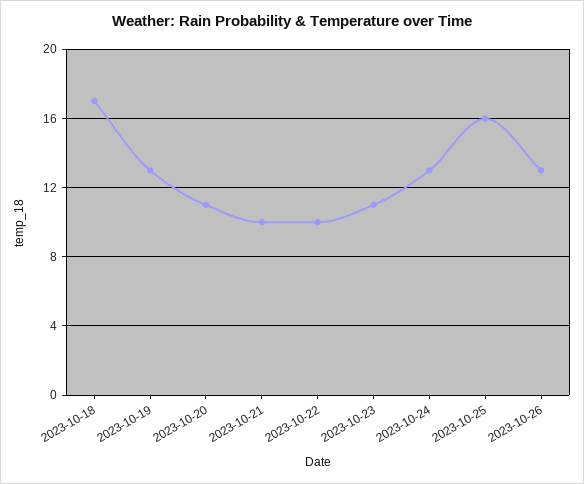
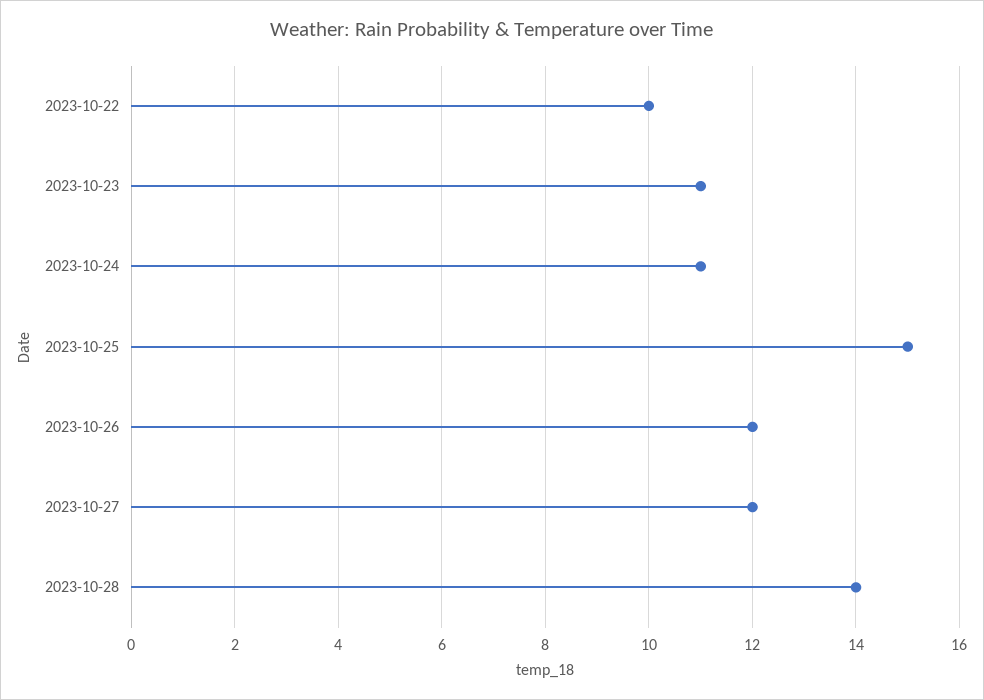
2023-10-18: 17 -> none
2023-10-19: 13 -> none
2023-10-20: 11 -> none
2023-10-21: 10 -> none
2023-10-24: 13 -> 11
2023-10-25: 16 -> 15
2023-10-26: 13 -> 12
2023-10-27: none -> 12
2023-10-28: none -> 14

